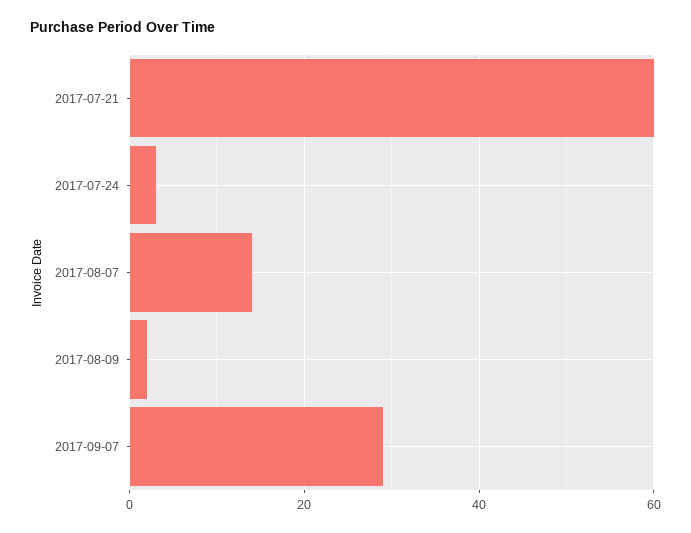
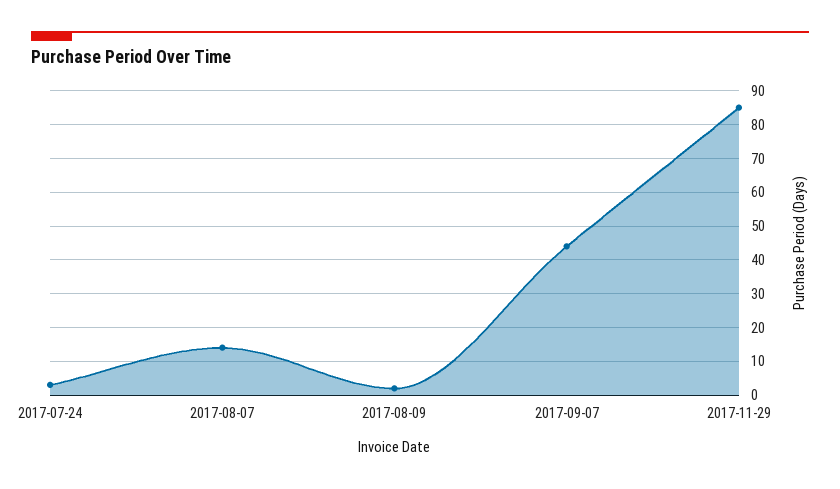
2017-07-21: 60 -> none
2017-09-07: 30 -> 45
2017-11-29: none -> 85

